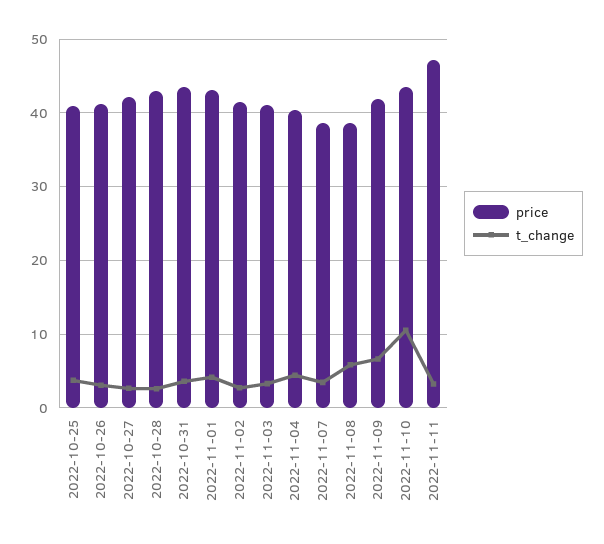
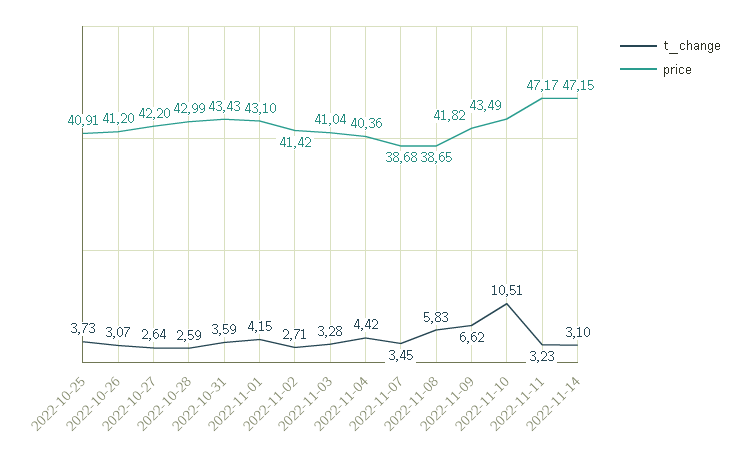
t_change, 2022-11-14: none -> 3.1
price, 2022-11-14: none -> 47.15

